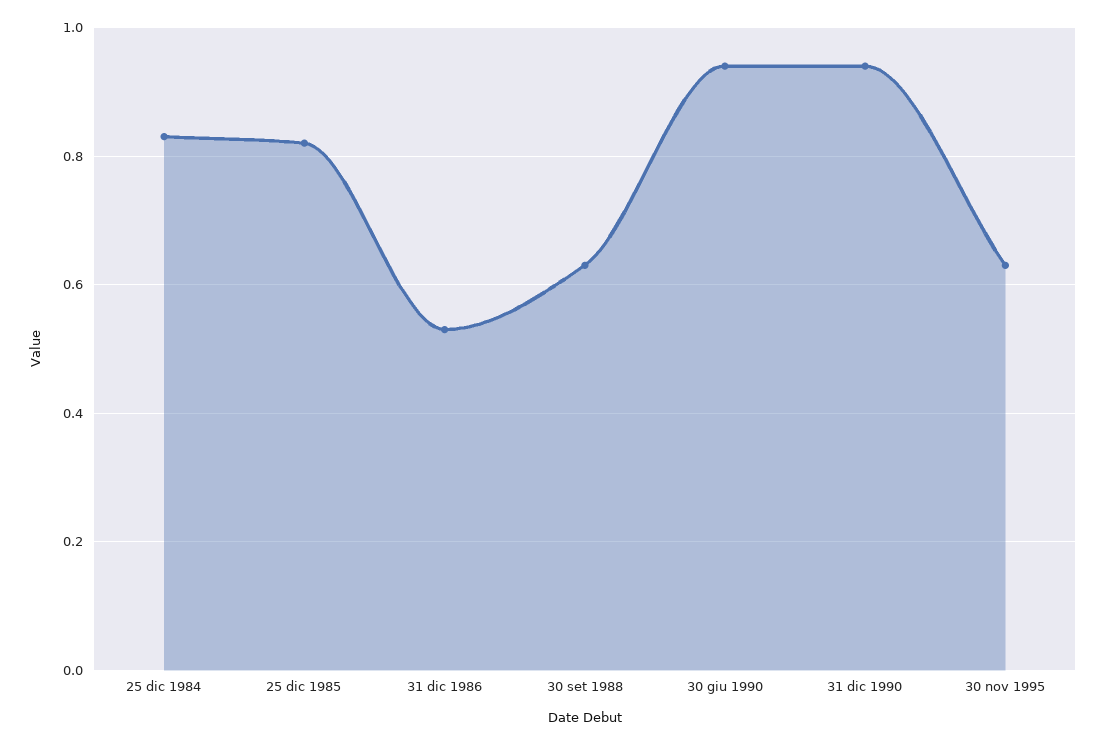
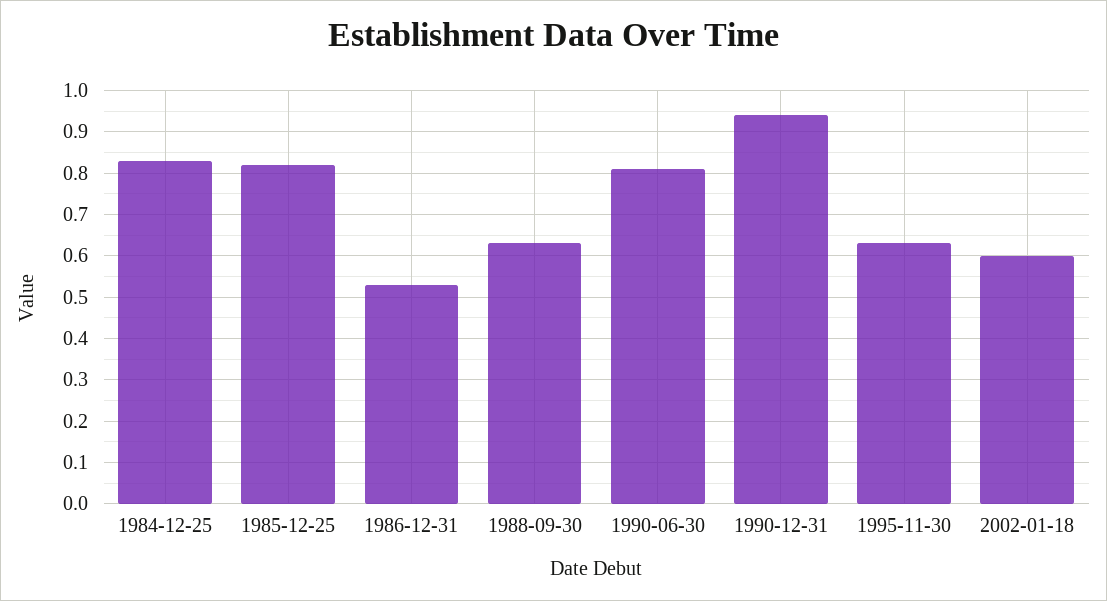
30 giu 1990: 0.95 -> 0.8
2002-01-18: none -> 0.6

